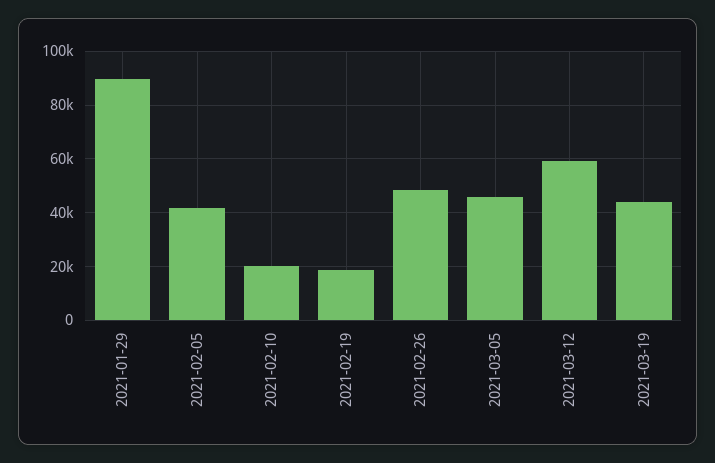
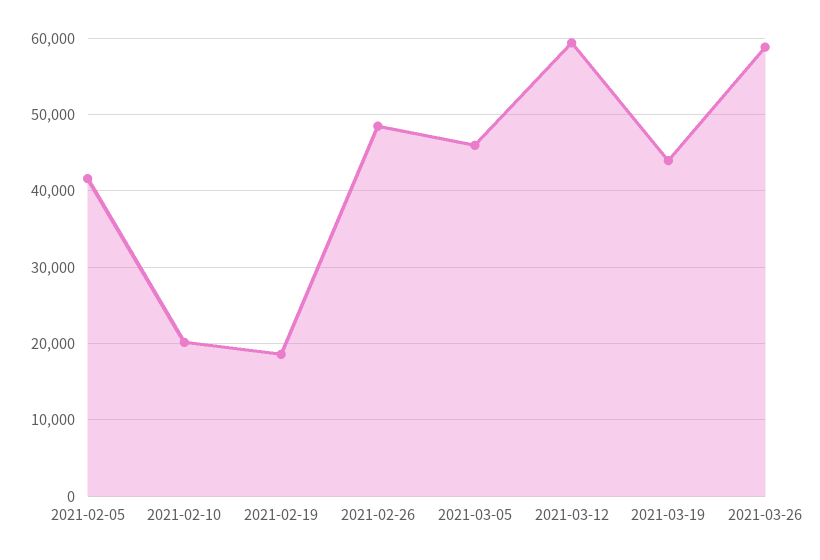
2021-01-29: 90000 -> none
2021-03-26: none -> 59000

